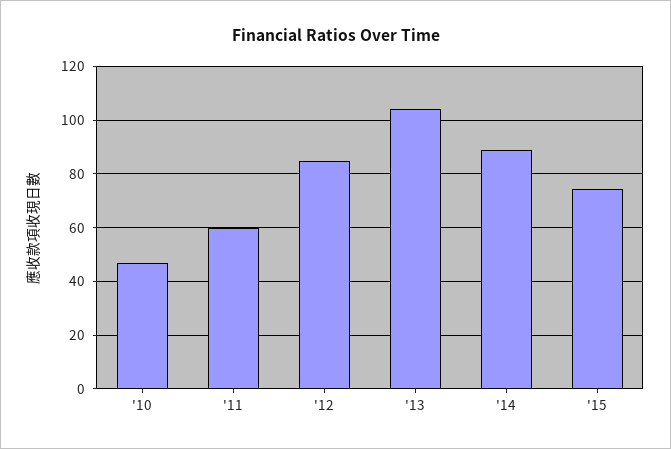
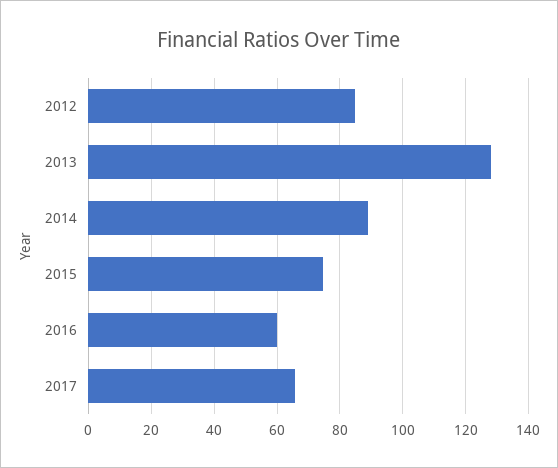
'10: 47.5 -> none
'11: 60 -> none
'13: 105 -> 128
2016: none -> 60
2017: none -> 66

